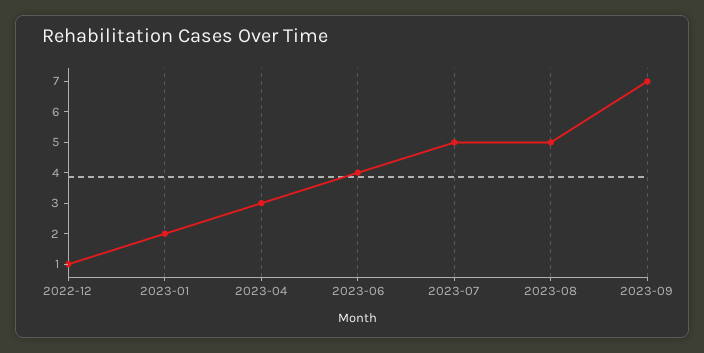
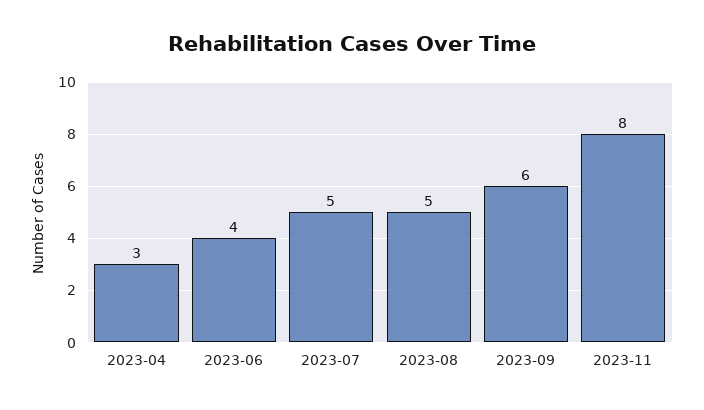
2022-12: 1 -> none
2023-01: 2 -> none
2023-09: 7 -> 6
2023-11: none -> 8

